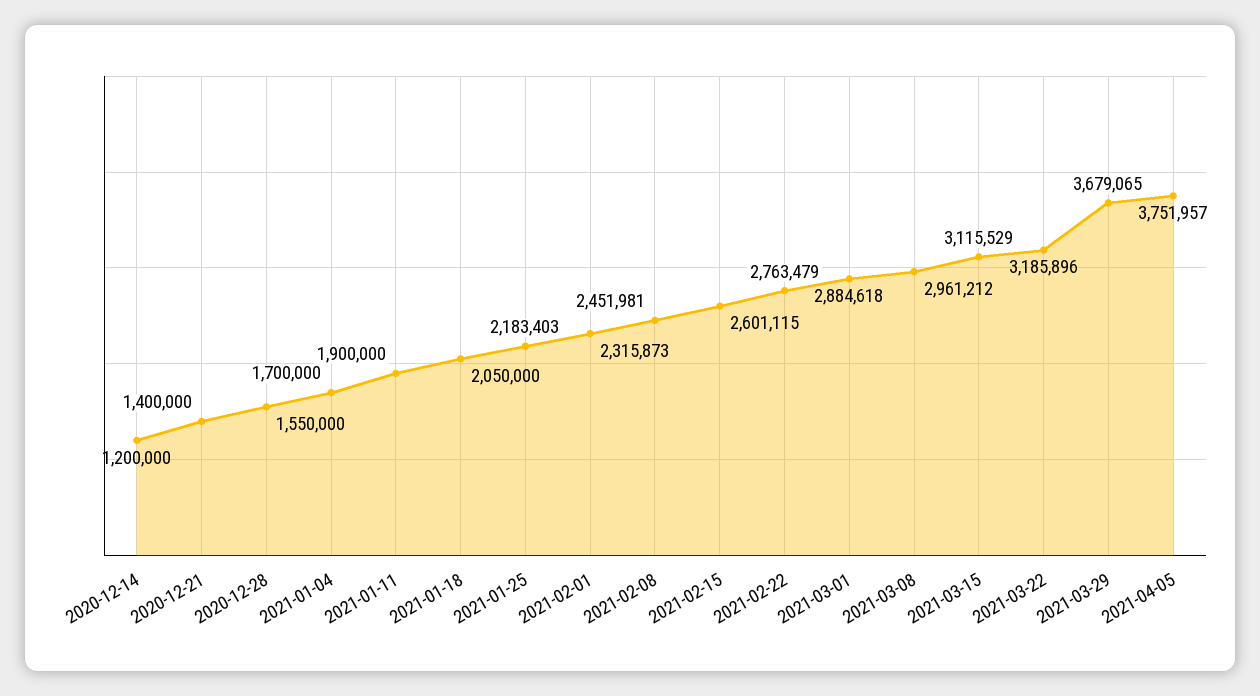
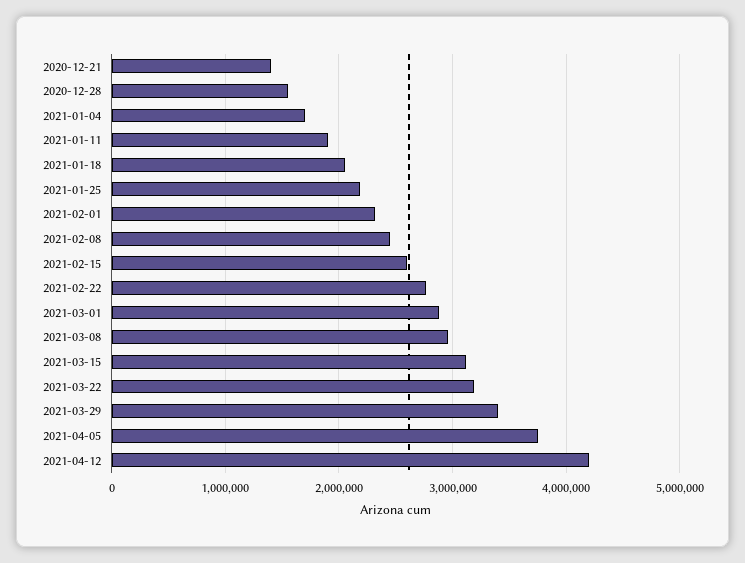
2020-12-14: 1200000 -> none
2021-03-29: 3679065 -> 3400000
2021-04-12: none -> 4200000

